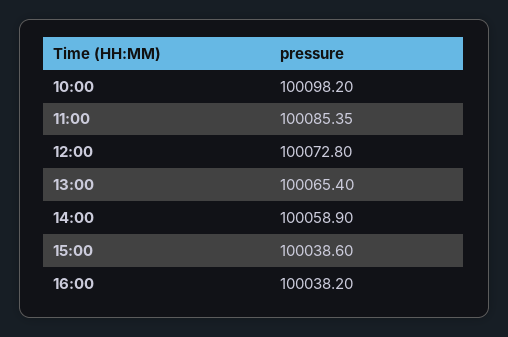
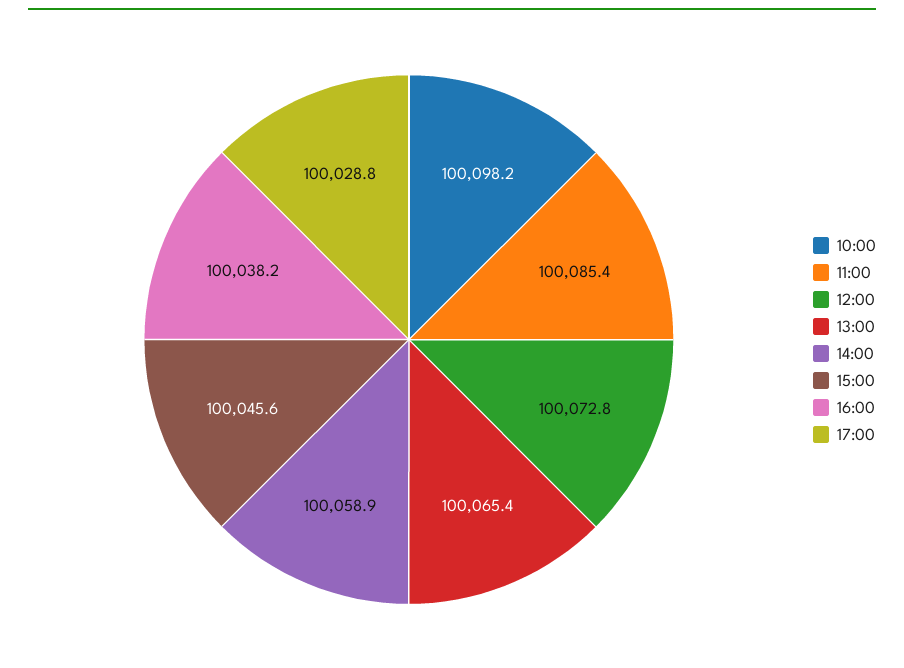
15:00: 100038.6 -> 100045.6
17:00: none -> 100028.8

